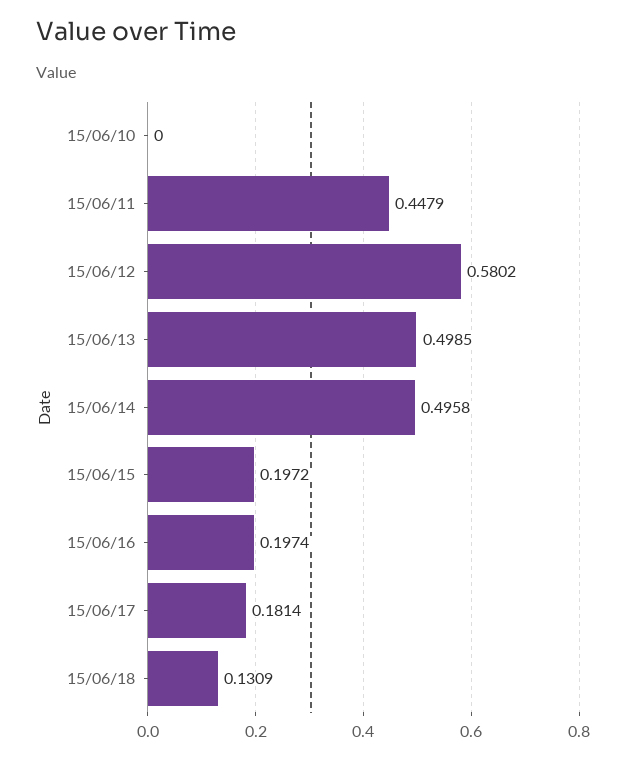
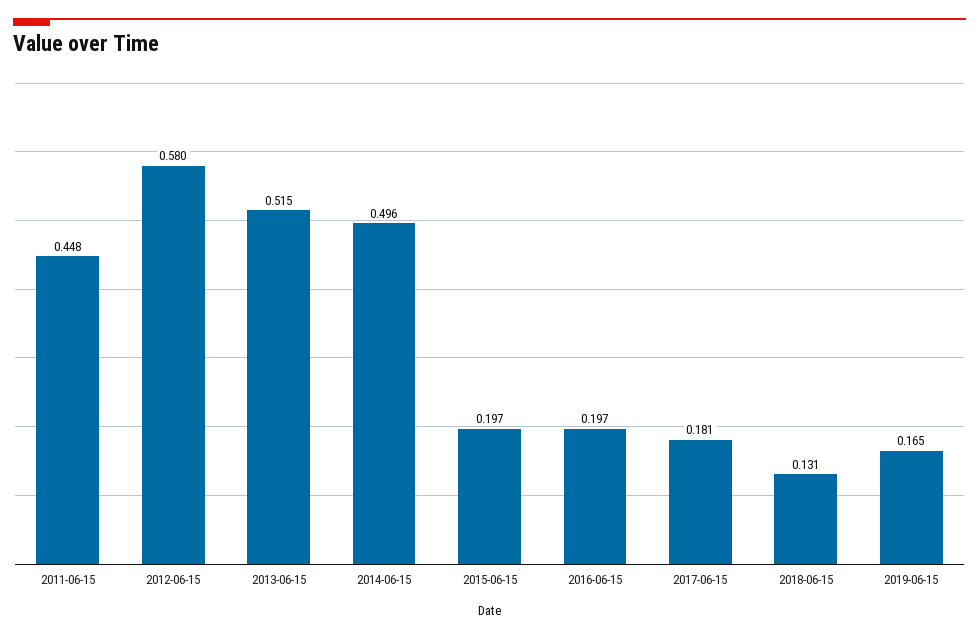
15/06/10: 0 -> none
15/06/13: 0.4985 -> 0.515
2019-06-15: none -> 0.165

